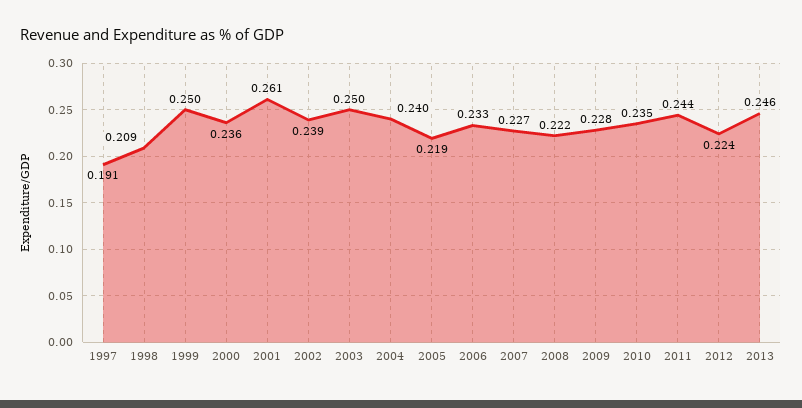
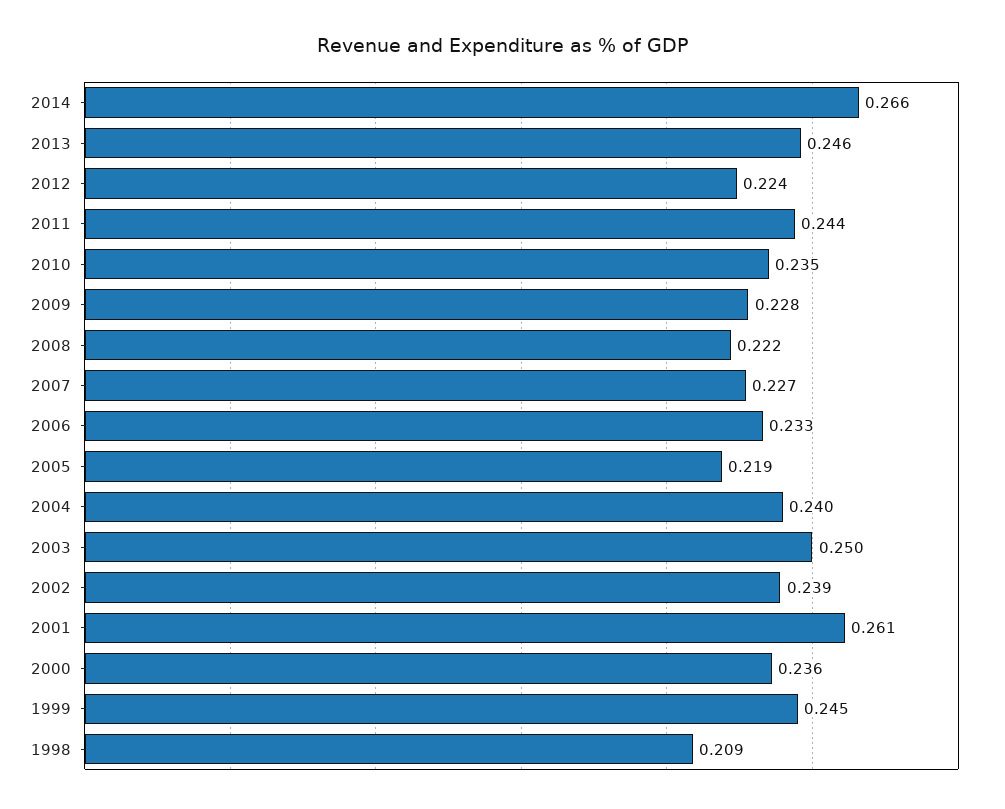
1997: 0.191 -> none
1999: 0.25 -> 0.245
2014: none -> 0.266

